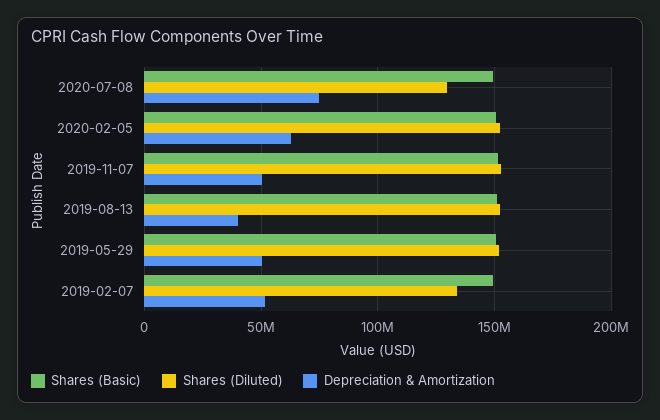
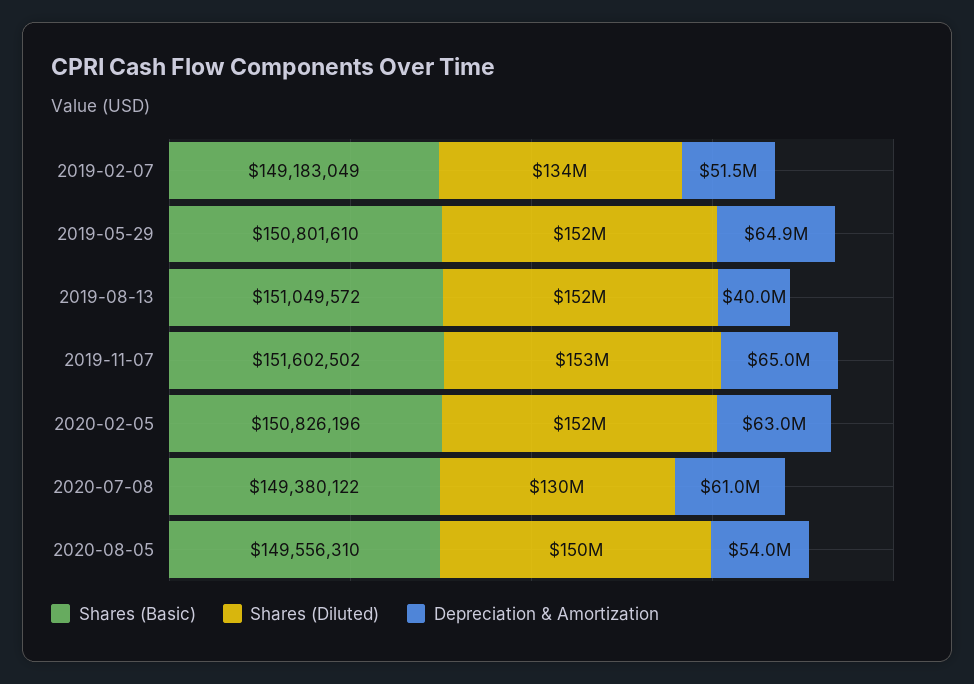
Depreciation & Amortization, 2020-07-08: 75000000 -> 61000000
Depreciation & Amortization, 2019-11-07: 50000000 -> 65000000
Depreciation & Amortization, 2019-05-29: 50000000 -> 64900000
Shares (Basic), 2020-08-05: none -> 149556310
Shares (Diluted), 2020-08-05: none -> 150000000
Depreciation & Amortization, 2020-08-05: none -> 54000000

